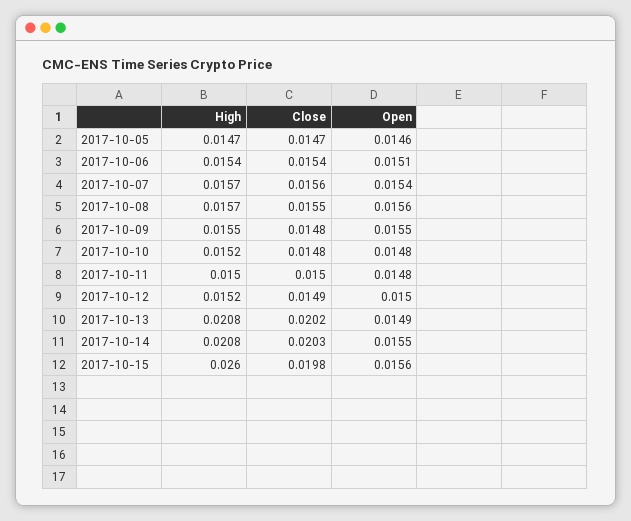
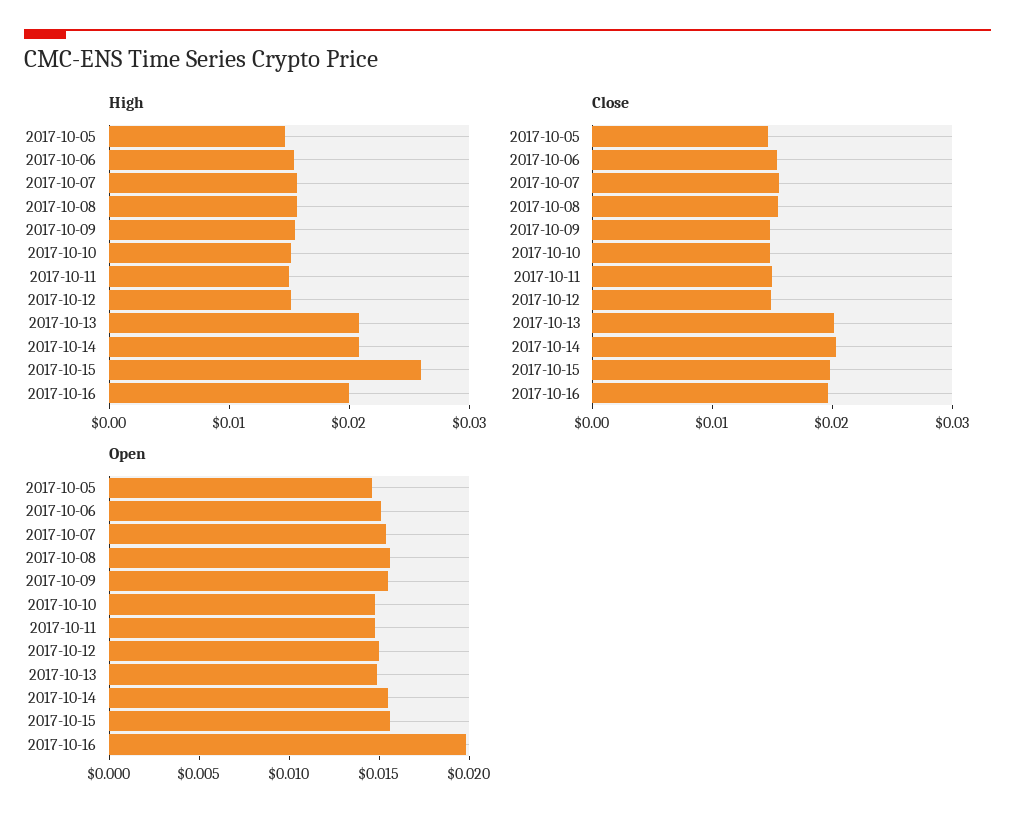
High, 2017-10-16: none -> 0.02
Close, 2017-10-16: none -> 0.02
Open, 2017-10-16: none -> 0.02

